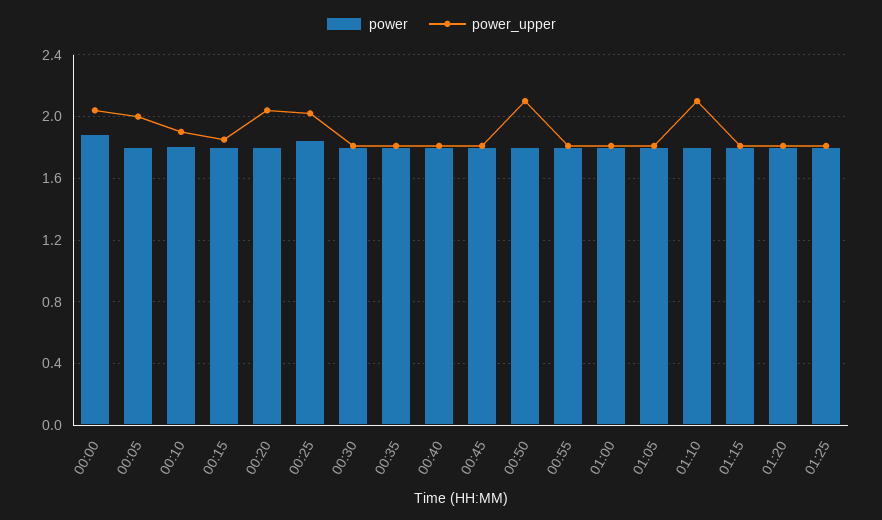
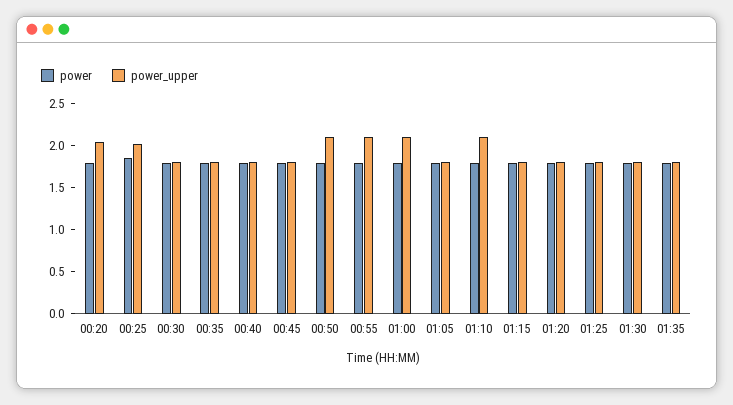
power, 00:00: 1.9 -> none
power_upper, 00:00: 2.05 -> none
power, 00:05: 1.8 -> none
power_upper, 00:05: 2 -> none
power, 00:10: 1.8 -> none
power_upper, 00:10: 1.9 -> none
power, 00:15: 1.8 -> none
power_upper, 00:15: 1.85 -> none
power_upper, 00:55: 1.8 -> 2.1
power_upper, 01:00: 1.8 -> 2.1
power, 01:30: none -> 1.8
power_upper, 01:30: none -> 1.8
power, 01:35: none -> 1.8
power_upper, 01:35: none -> 1.8

